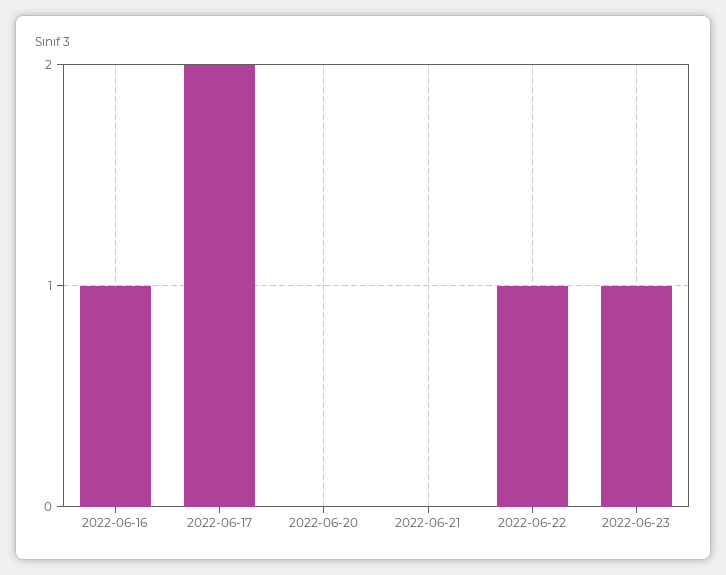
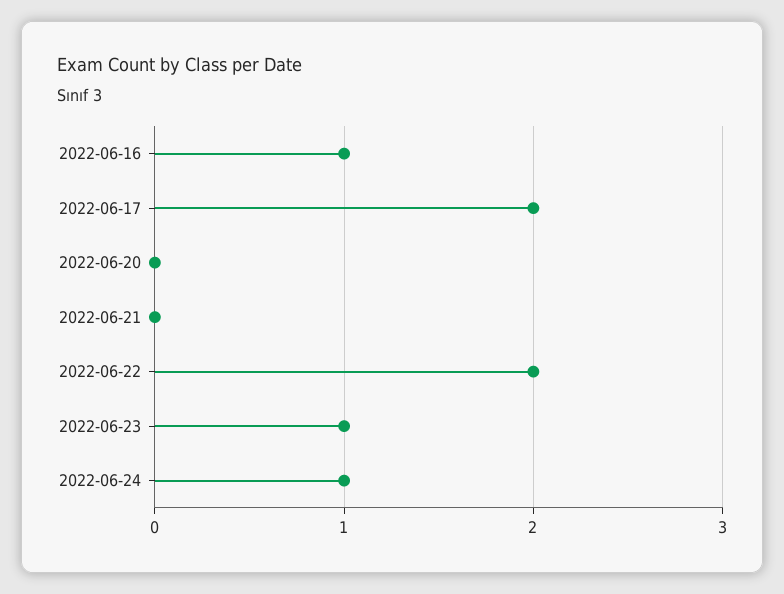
2022-06-22: 1 -> 2
2022-06-24: none -> 1

